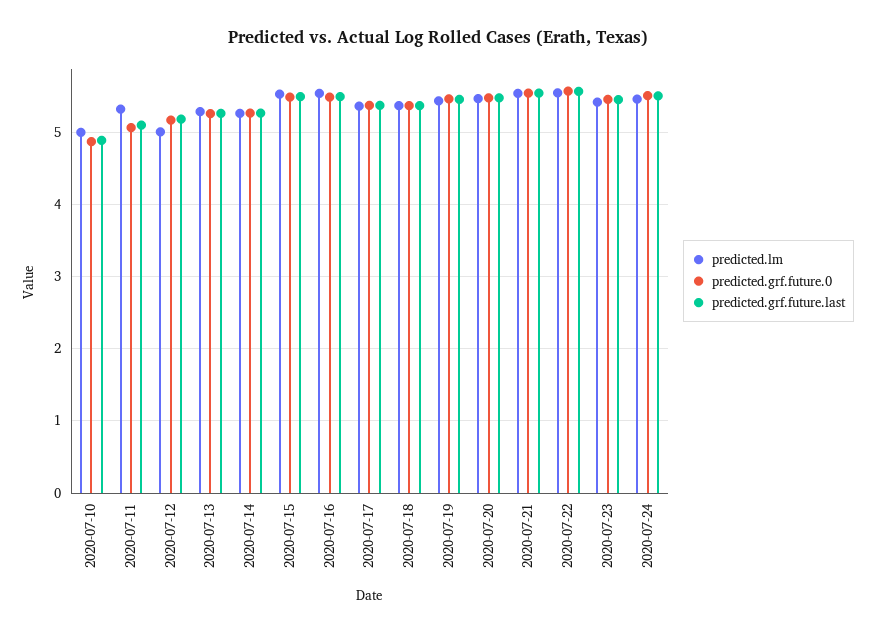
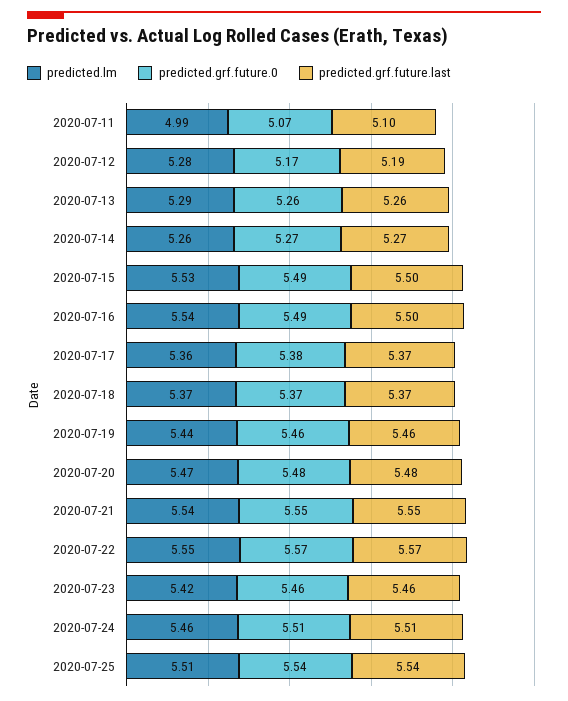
predicted.lm, 2020-07-10: 5 -> none
predicted.grf.future.0, 2020-07-10: 4.9 -> none
predicted.grf.future.last, 2020-07-10: 4.9 -> none
predicted.lm, 2020-07-11: 5.3 -> 4.99
predicted.lm, 2020-07-12: 5 -> 5.28
predicted.lm, 2020-07-25: none -> 5.51
predicted.grf.future.0, 2020-07-25: none -> 5.54
predicted.grf.future.last, 2020-07-25: none -> 5.54

